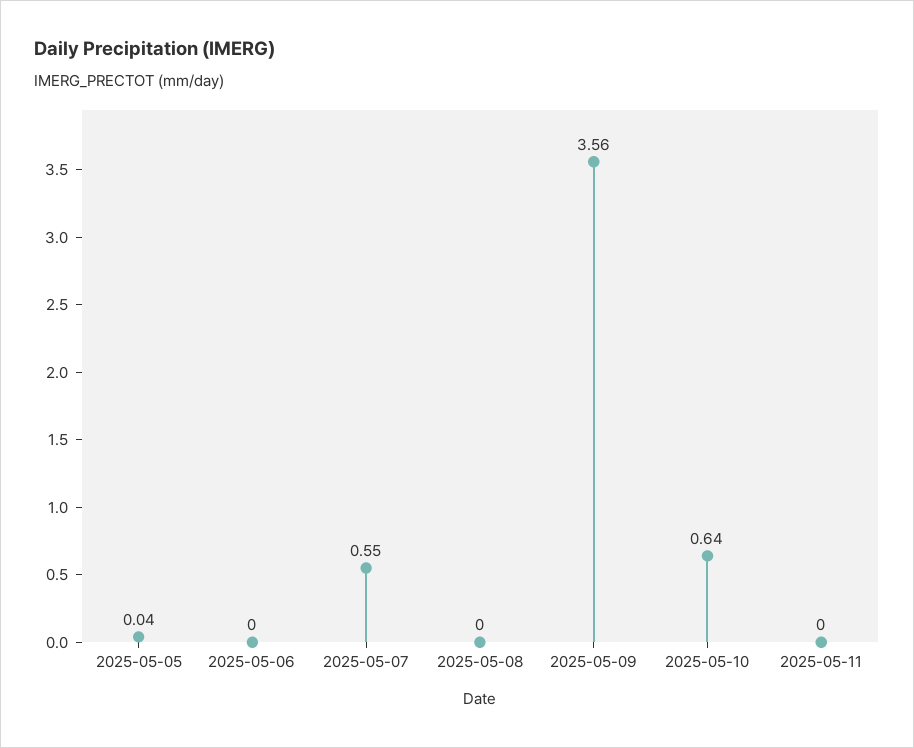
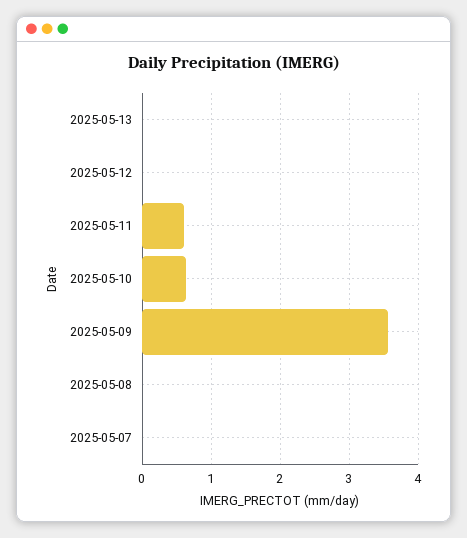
2025-05-05: 0.04 -> none
2025-05-06: 0 -> none
2025-05-07: 0.55 -> 0
2025-05-11: 0 -> 0.6
2025-05-13: none -> 0
2025-05-12: none -> 0

